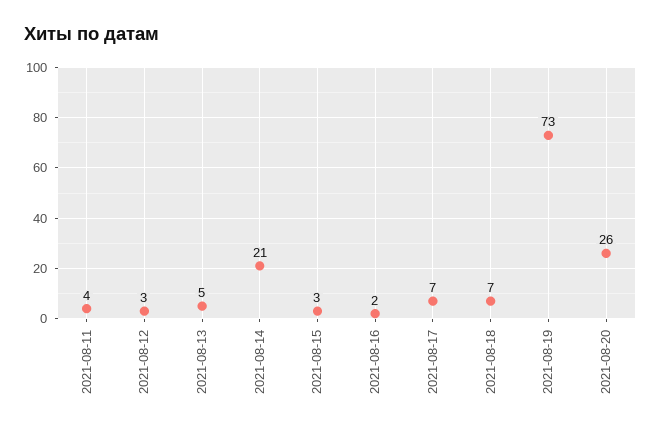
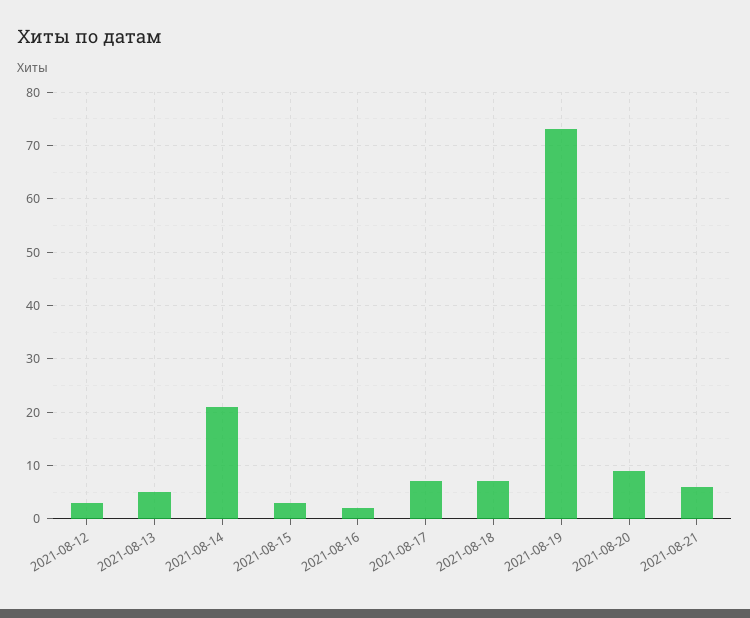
2021-08-11: 4 -> none
2021-08-20: 26 -> 10
2021-08-21: none -> 5

